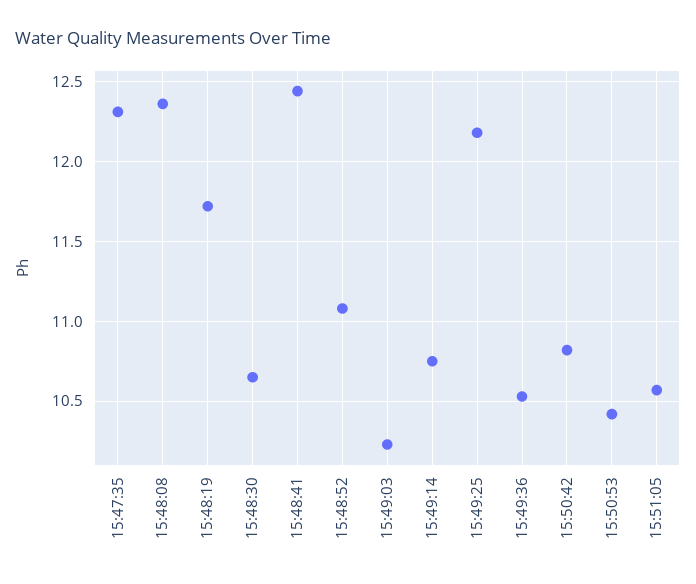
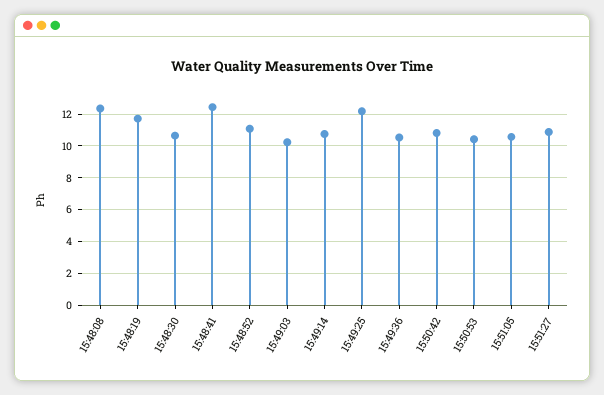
15:47:35: 12.3 -> none
15:51:27: none -> 11

